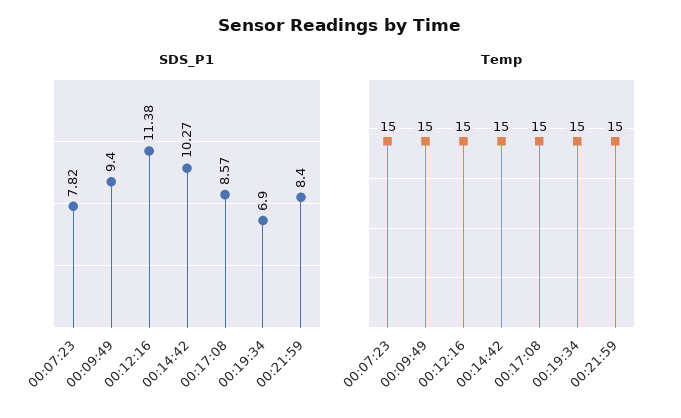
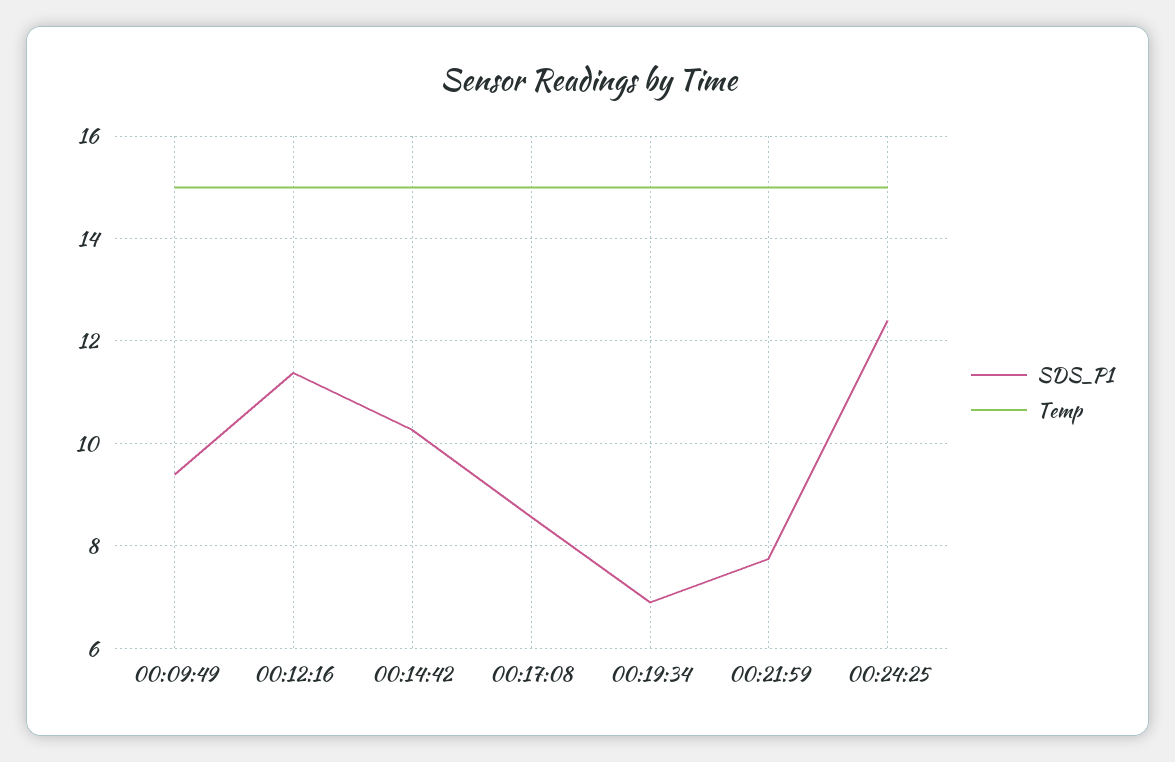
SDS_P1, 00:07:23: 7.82 -> none
SDS_P1, 00:21:59: 8.4 -> 7.8
Temp, 00:07:23: 15 -> none
SDS_P1, 00:24:25: none -> 12.4
Temp, 00:24:25: none -> 15

